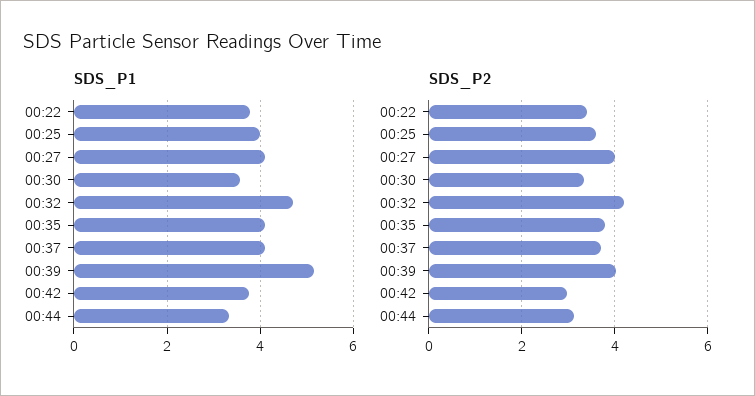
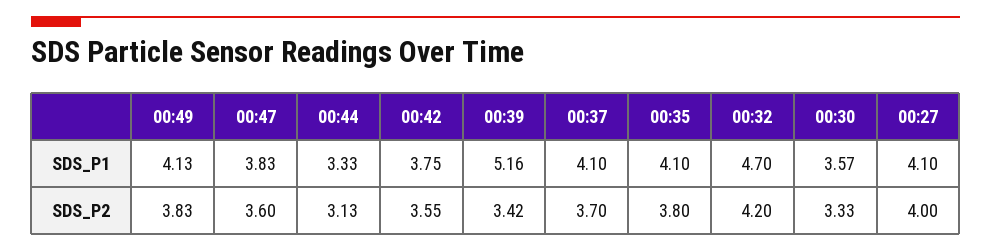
SDS_P1, 00:22: 3.8 -> none
SDS_P1, 00:25: 4 -> none
SDS_P2, 00:22: 3.4 -> none
SDS_P2, 00:25: 3.6 -> none
SDS_P2, 00:39: 4 -> 3.42
SDS_P2, 00:42: 3 -> 3.55
SDS_P1, 00:49: none -> 4.13
SDS_P1, 00:47: none -> 3.83
SDS_P2, 00:49: none -> 3.83
SDS_P2, 00:47: none -> 3.6

